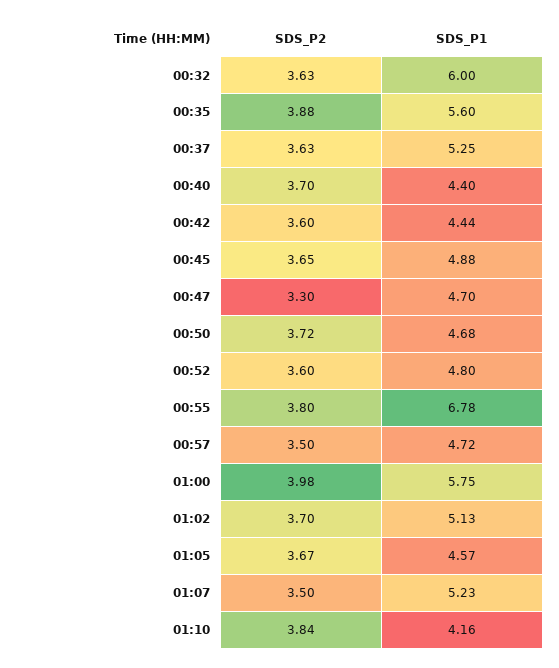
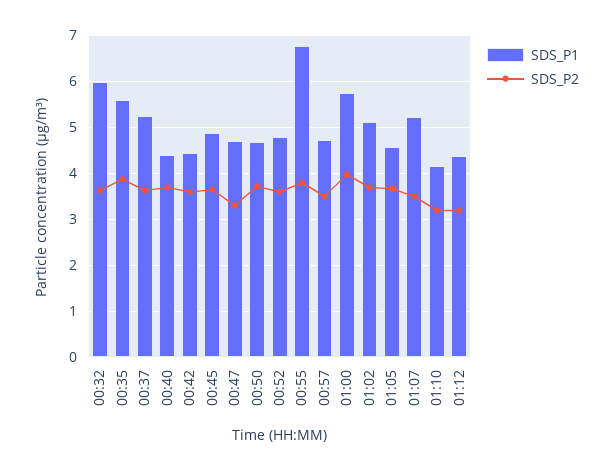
SDS_P2, 01:10: 3.84 -> 3.2
SDS_P1, 01:12: none -> 4.4
SDS_P2, 01:12: none -> 3.2

